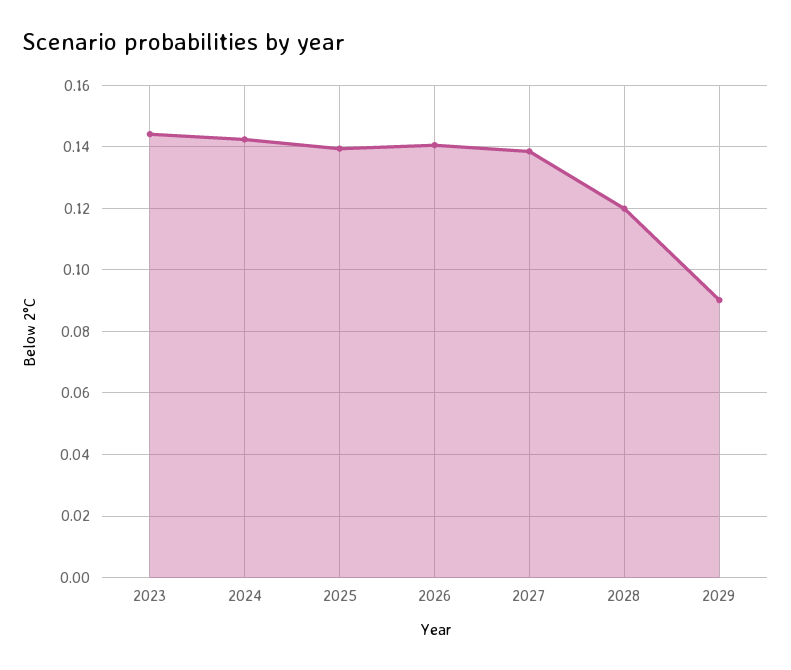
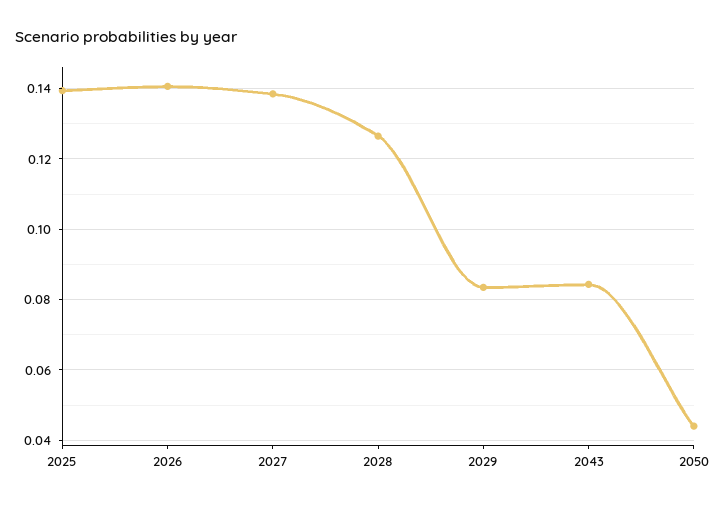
2023: 0.144 -> none
2024: 0.142 -> none
2028: 0.12 -> 0.126
2029: 0.09 -> 0.084
2043: none -> 0.084
2050: none -> 0.044

